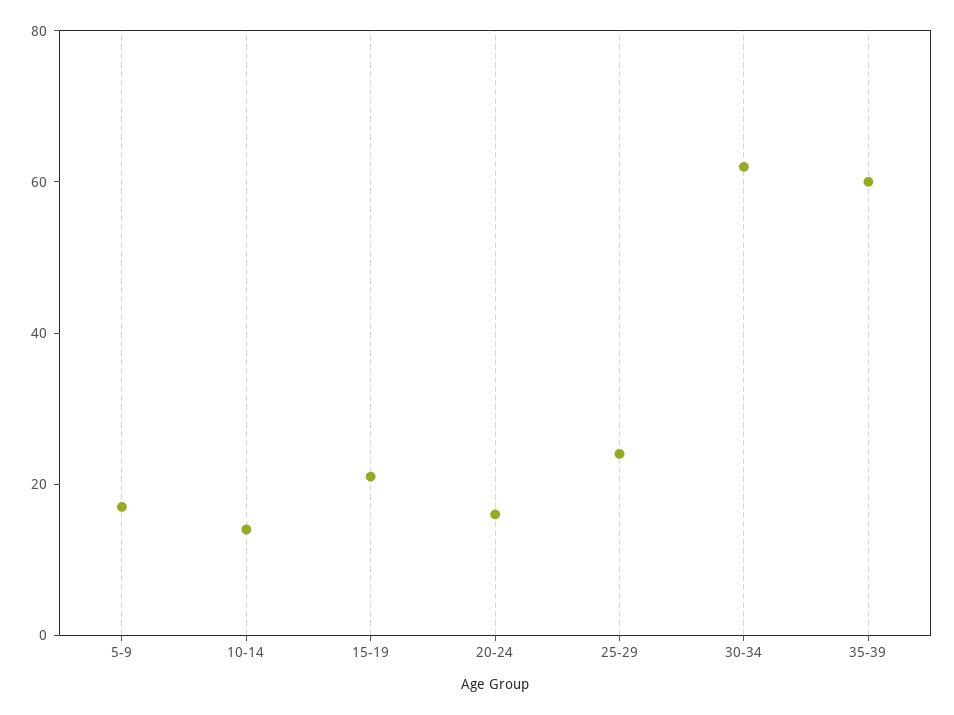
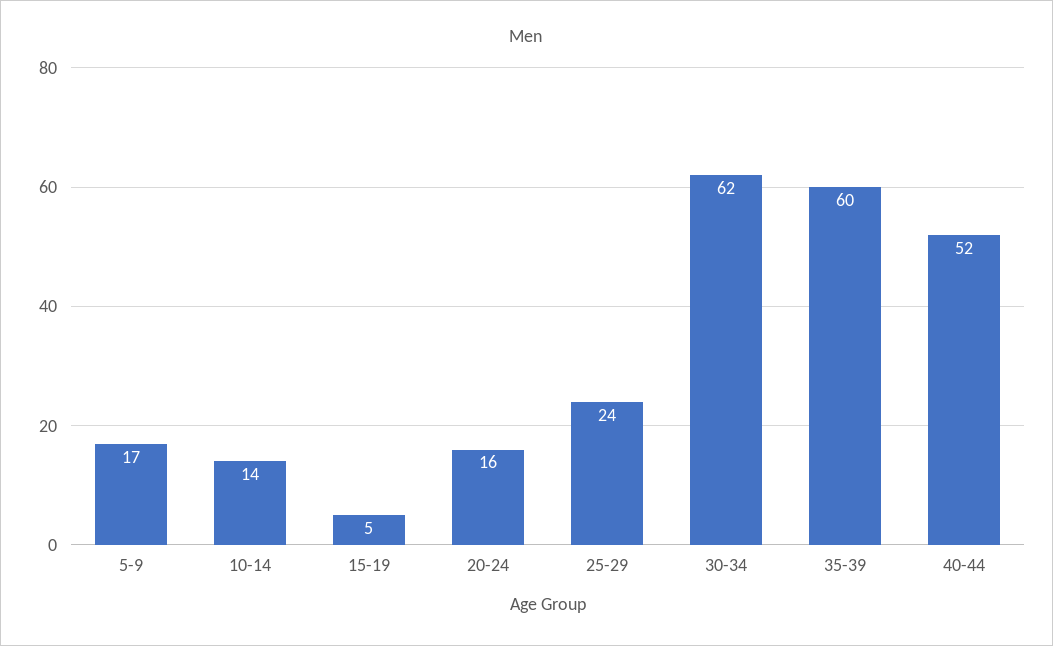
15-19: 20 -> 5
40-44: none -> 52

